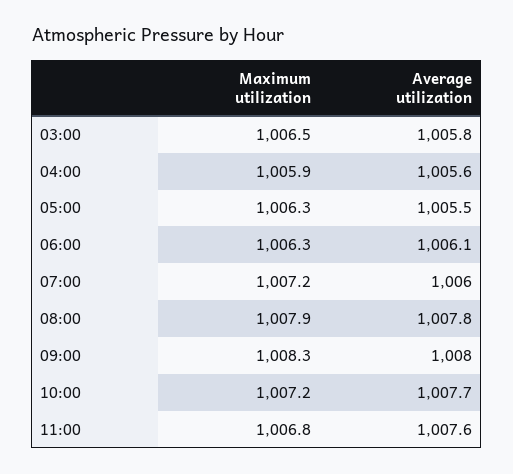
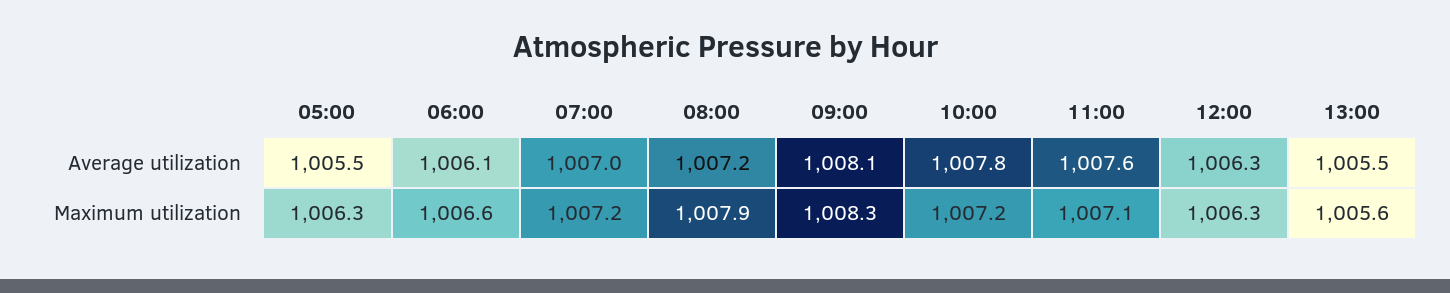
Maximum utilization, 03:00: 1006.5 -> none
Average utilization, 03:00: 1005.8 -> none
Maximum utilization, 04:00: 1005.9 -> none
Average utilization, 04:00: 1005.6 -> none
Maximum utilization, 06:00: 1006.3 -> 1006.6
Average utilization, 07:00: 1006 -> 1007
Average utilization, 08:00: 1007.8 -> 1007.2
Average utilization, 09:00: 1008 -> 1008.1
Average utilization, 10:00: 1007.7 -> 1007.8
Maximum utilization, 11:00: 1006.8 -> 1007.1
Average utilization, 12:00: none -> 1006.3
Average utilization, 13:00: none -> 1005.5
Maximum utilization, 12:00: none -> 1006.3
Maximum utilization, 13:00: none -> 1005.6

